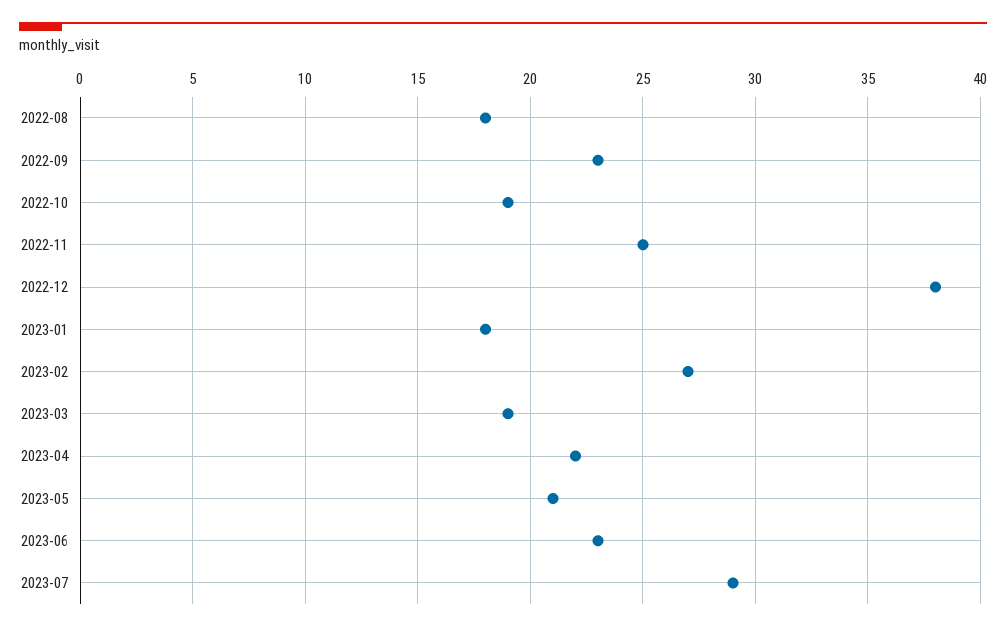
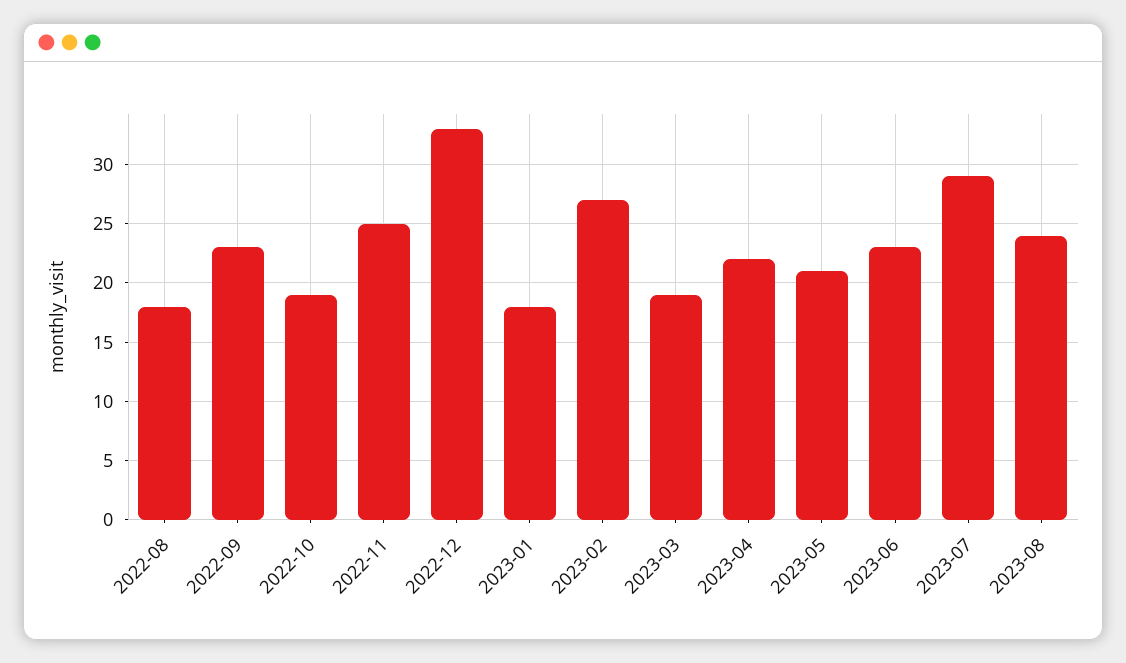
2022-12: 38 -> 33
2023-08: none -> 24

